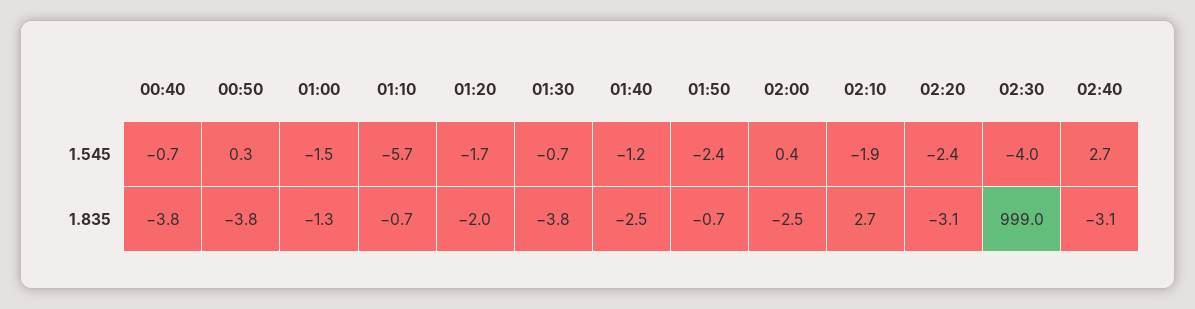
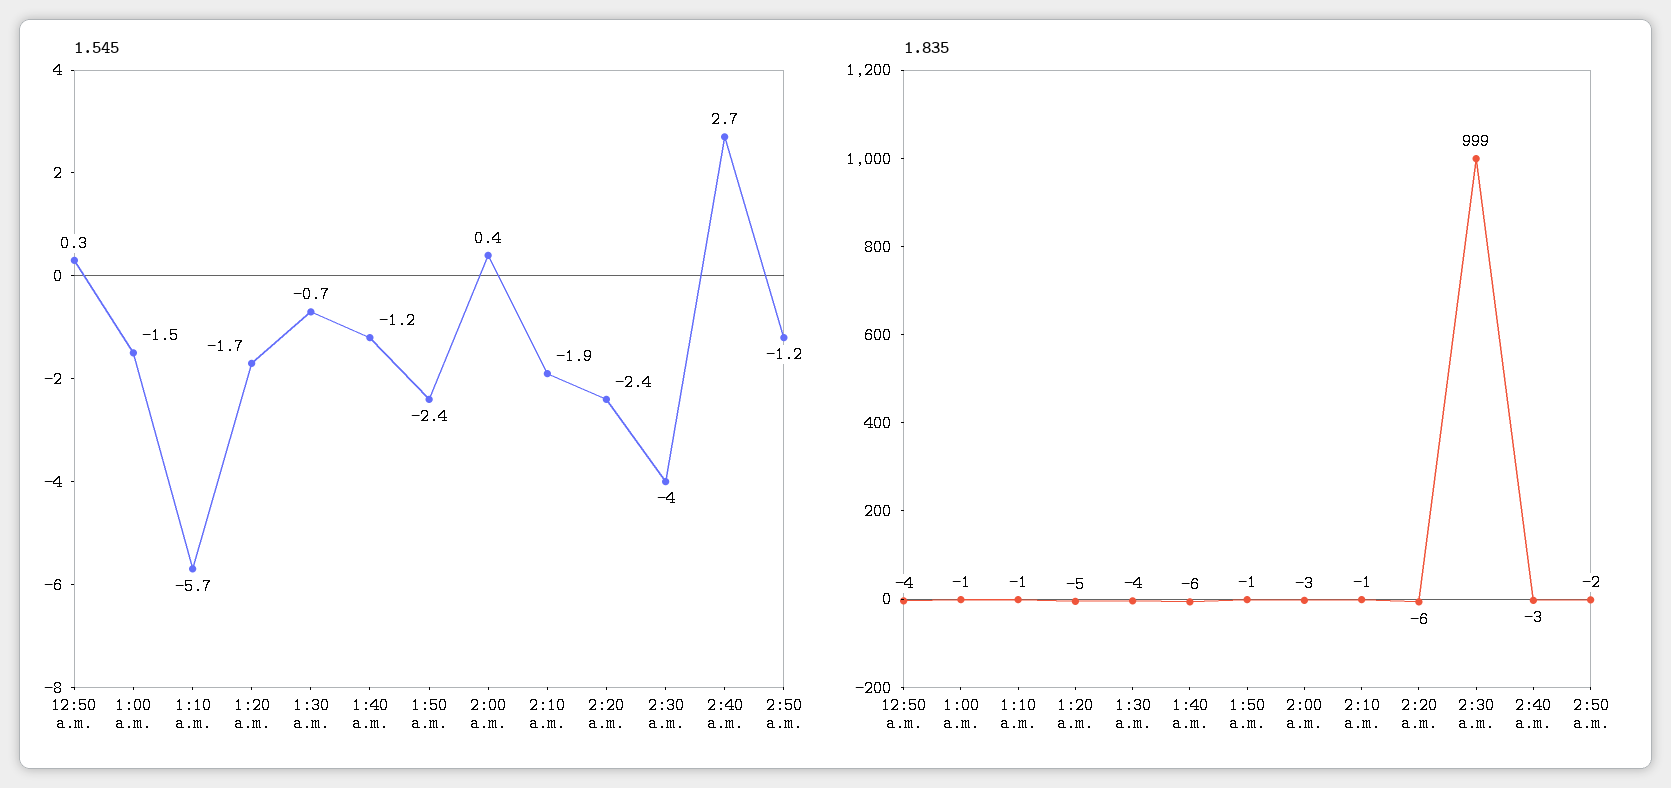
1.545, 00:40: -0.7 -> none
1.835, 00:40: -3.8 -> none
1.835, 01:20: -2 -> -5
1.835, 01:40: -2.5 -> -6
1.835, 02:10: 2.7 -> -1
1.835, 02:20: -3.1 -> -6
1.545, 2:50 a.m.: none -> -1.2
1.835, 2:50 a.m.: none -> -2

